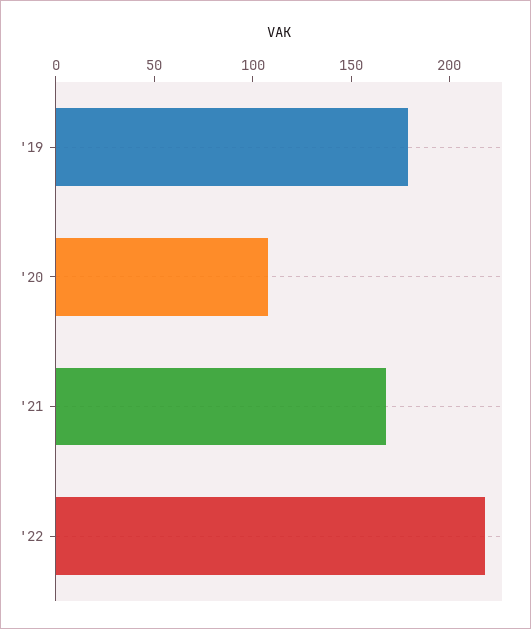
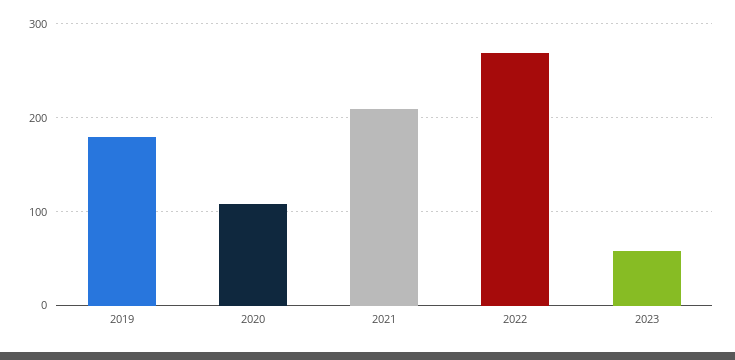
'21: 170 -> 210
'22: 220 -> 270
2023: none -> 60

